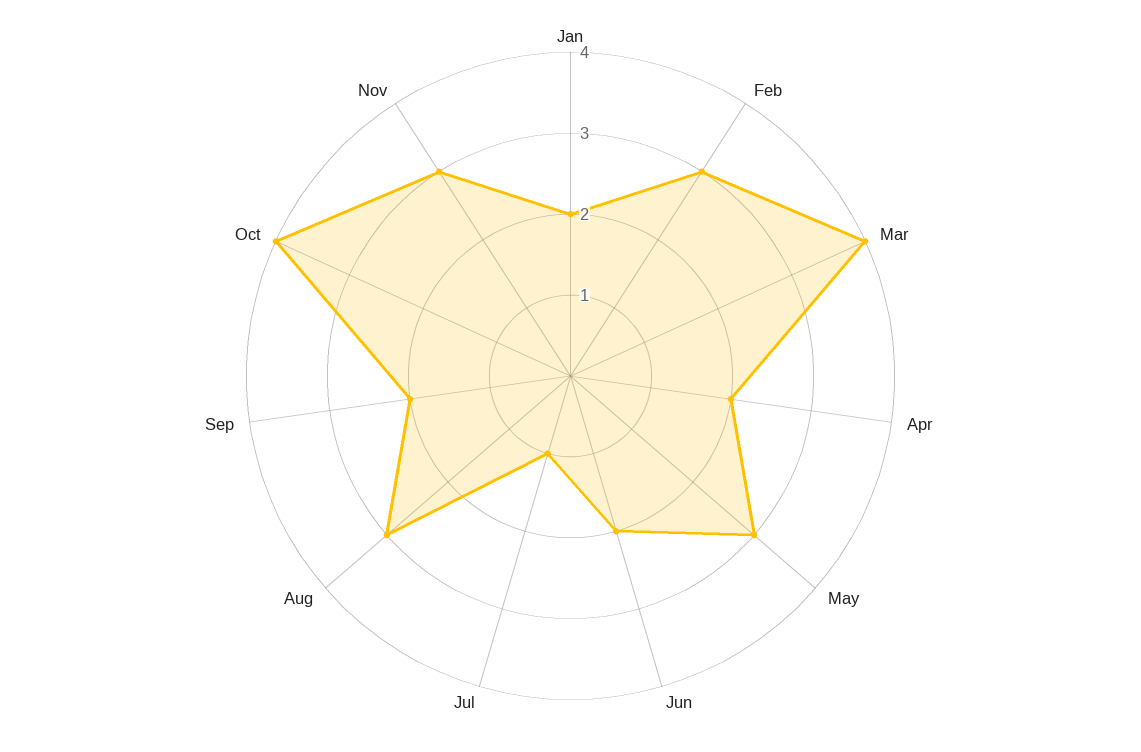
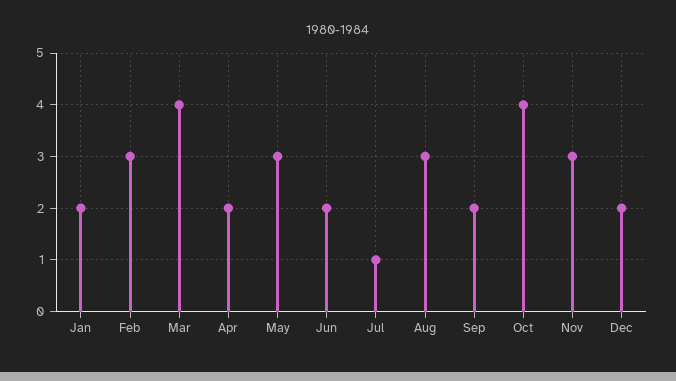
Dec: none -> 2

